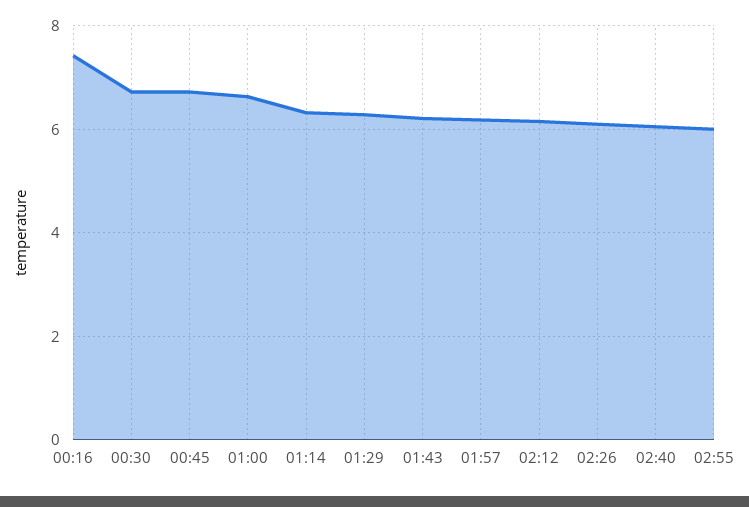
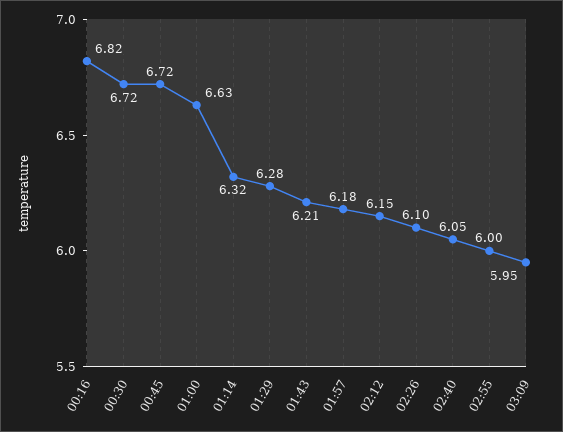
00:16: 7.4 -> 6.82
03:09: none -> 5.95

